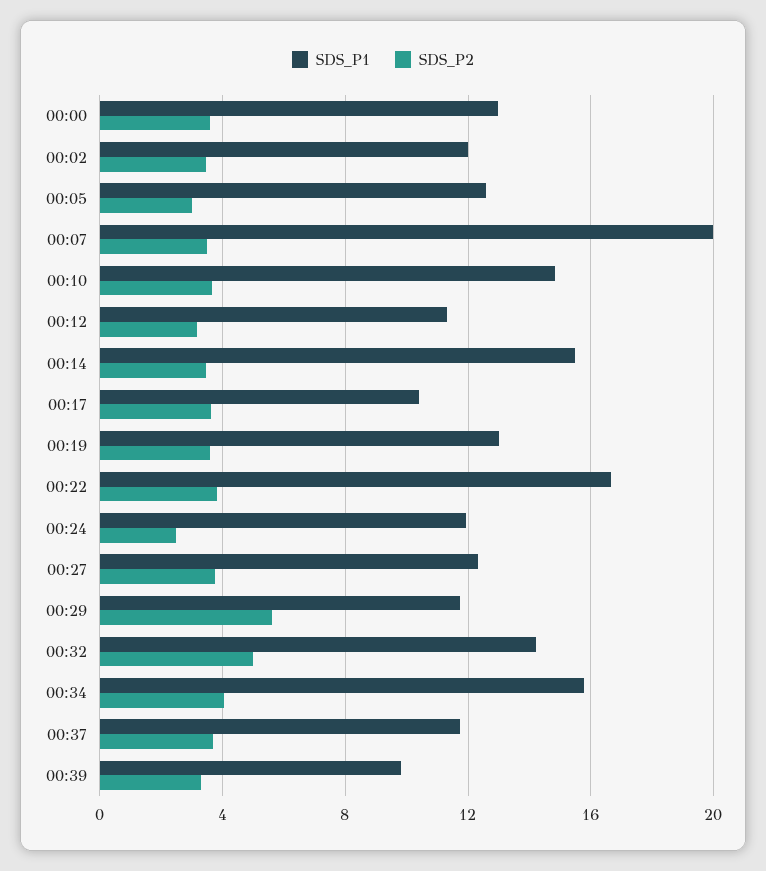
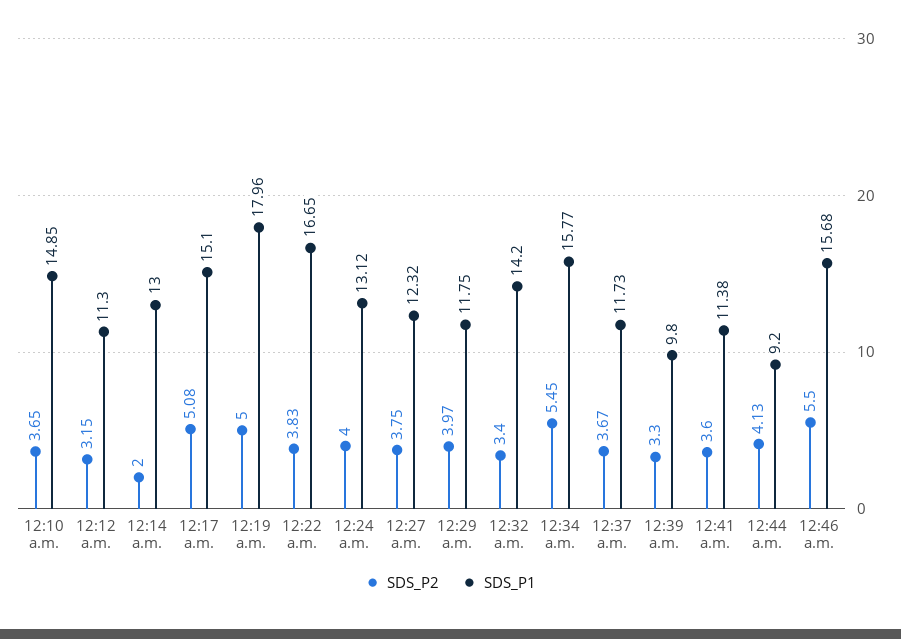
SDS_P1, 00:00: 13 -> none
SDS_P2, 00:00: 3.5 -> none
SDS_P1, 00:02: 12 -> none
SDS_P2, 00:02: 3.5 -> none
SDS_P1, 00:05: 12.5 -> none
SDS_P2, 00:05: 3 -> none
SDS_P1, 00:07: 20 -> none
SDS_P2, 00:07: 3.5 -> none
SDS_P1, 00:14: 15.5 -> 13
SDS_P2, 00:14: 3.5 -> 2
SDS_P1, 00:17: 10.5 -> 15.1
SDS_P2, 00:17: 3.5 -> 5.08
SDS_P1, 00:19: 13 -> 17.96
SDS_P2, 00:19: 3.5 -> 5
SDS_P1, 00:24: 12 -> 13.12
SDS_P2, 00:24: 2.5 -> 4
SDS_P2, 00:29: 5.5 -> 3.97
SDS_P2, 00:32: 5 -> 3.4
SDS_P2, 00:34: 4 -> 5.45
SDS_P2, 12:41 a.m.: none -> 3.6
SDS_P1, 12:41 a.m.: none -> 11.38
SDS_P2, 12:44 a.m.: none -> 4.13
SDS_P1, 12:44 a.m.: none -> 9.2
SDS_P2, 12:46 a.m.: none -> 5.5
SDS_P1, 12:46 a.m.: none -> 15.68

